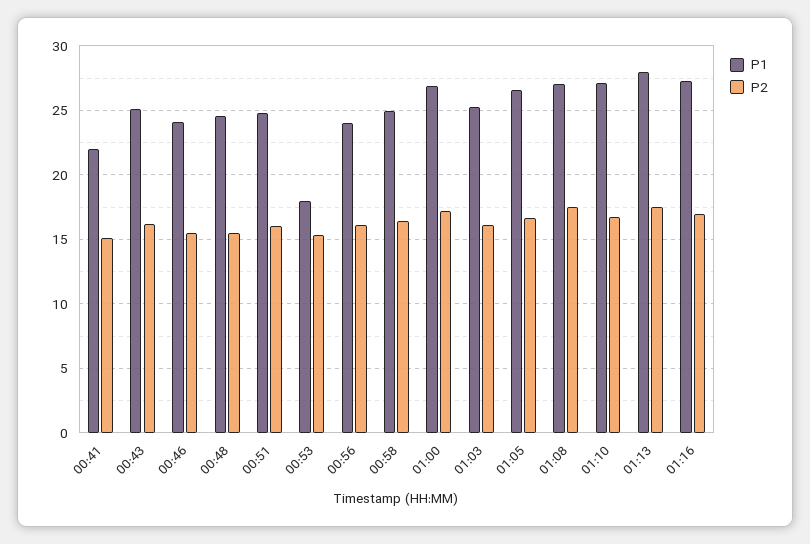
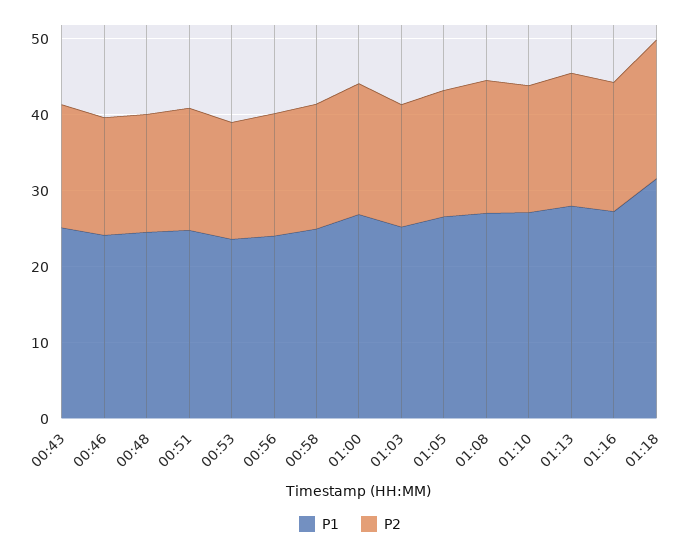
P1, 00:41: 22 -> none
P2, 00:41: 15 -> none
P1, 00:53: 18 -> 24
P1, 01:18: none -> 32
P2, 01:18: none -> 18

